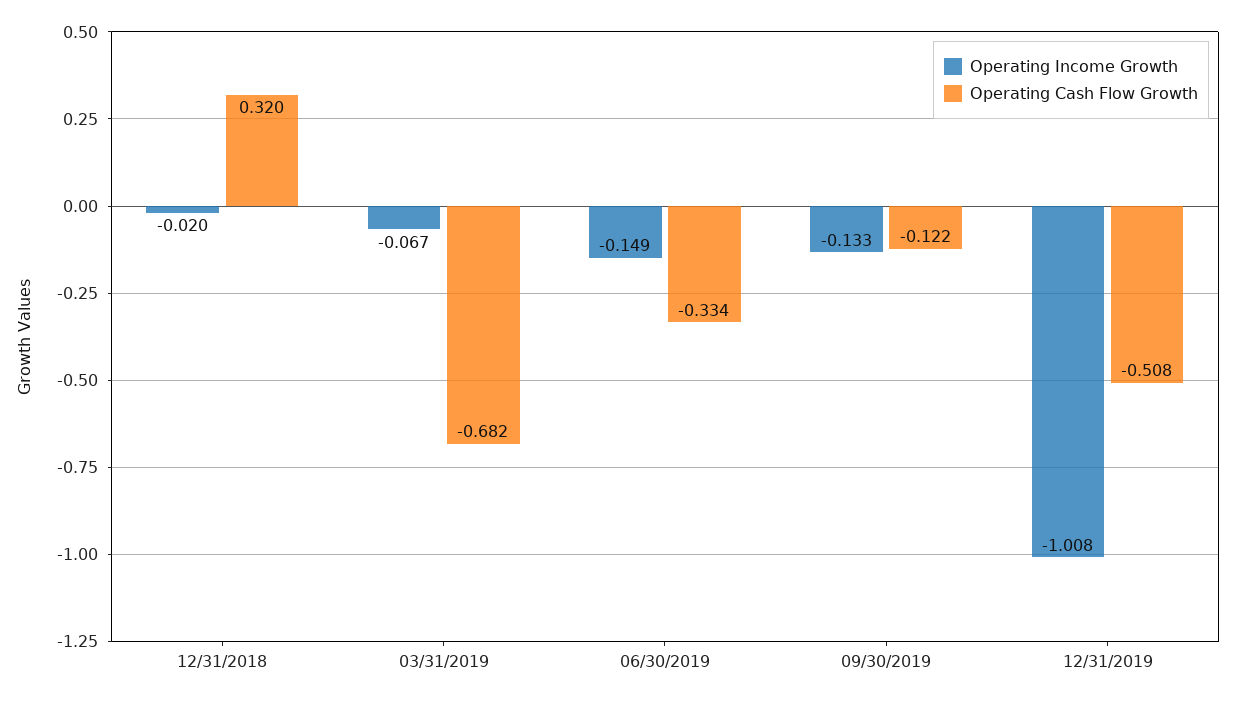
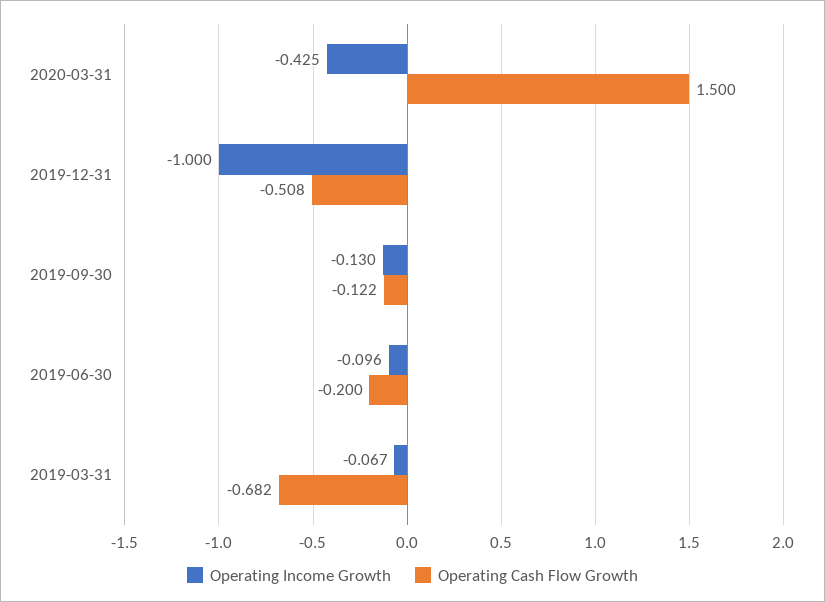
Operating Income Growth, 12/31/2018: -0.02 -> none
Operating Cash Flow Growth, 12/31/2018: 0.32 -> none
Operating Income Growth, 06/30/2019: -0.149 -> -0.096
Operating Cash Flow Growth, 06/30/2019: -0.334 -> -0.2
Operating Income Growth, 09/30/2019: -0.133 -> -0.13
Operating Income Growth, 12/31/2019: -1.008 -> -1
Operating Income Growth, 2020-03-31: none -> -0.425
Operating Cash Flow Growth, 2020-03-31: none -> 1.5

